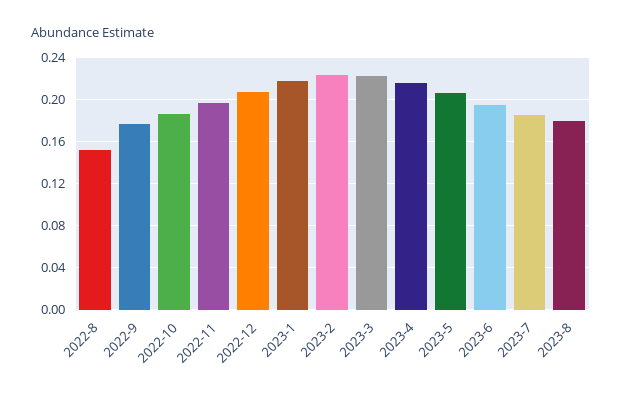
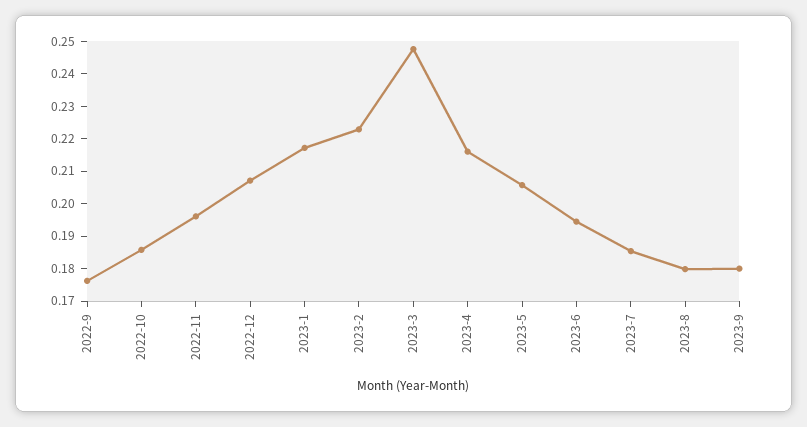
2022-8: 0.15 -> none
2023-3: 0.22 -> 0.2475
2023-9: none -> 0.18

